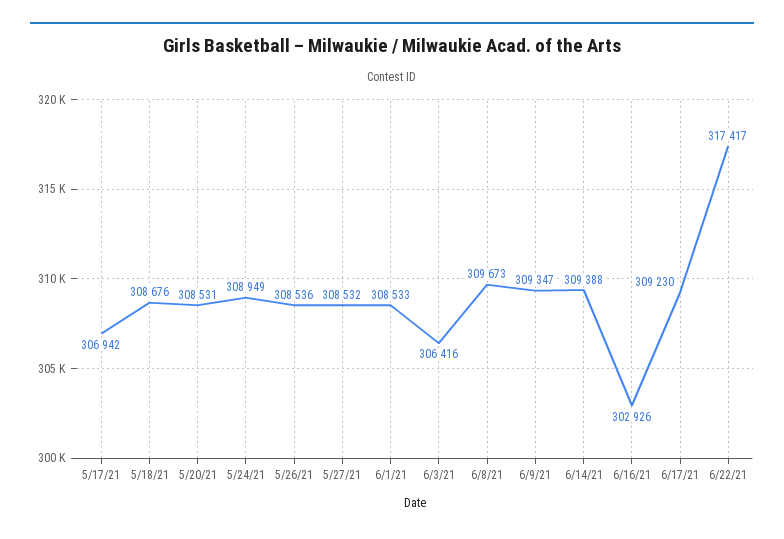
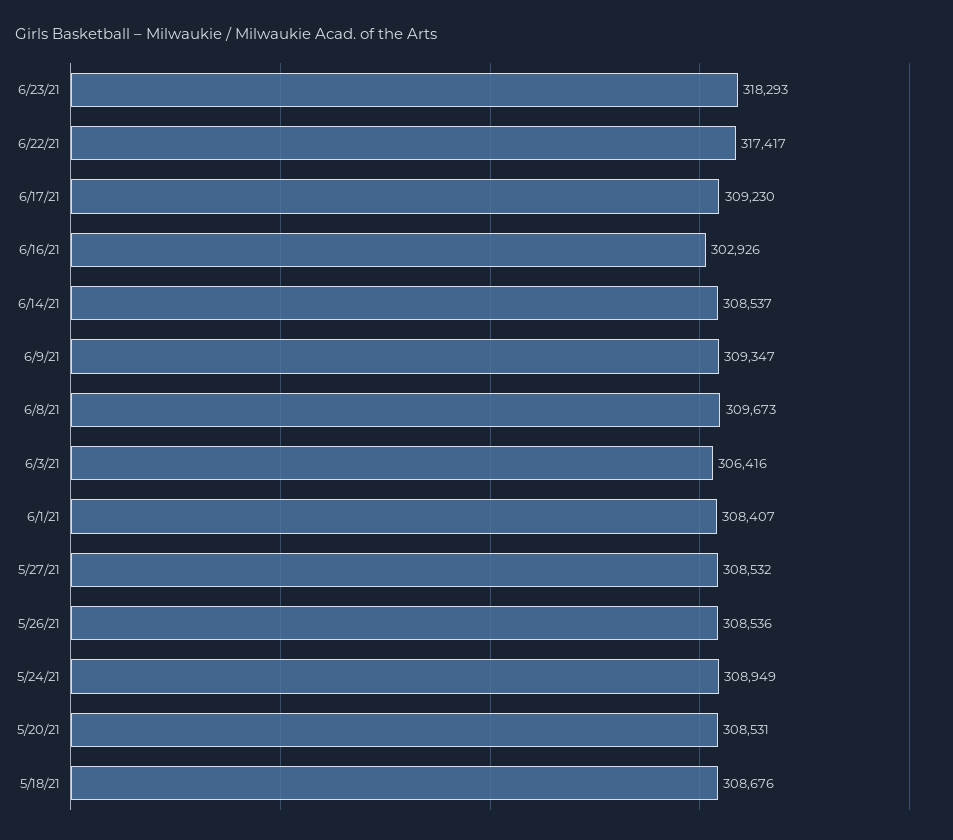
5/17/21: 306942 -> none
6/1/21: 308533 -> 308407
6/14/21: 309388 -> 308537
6/23/21: none -> 318293

